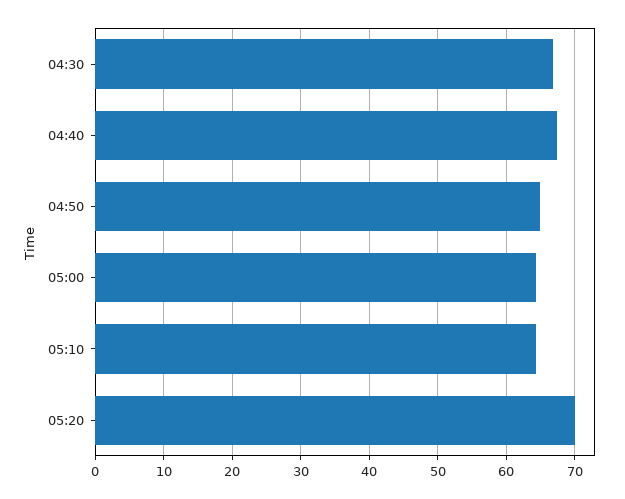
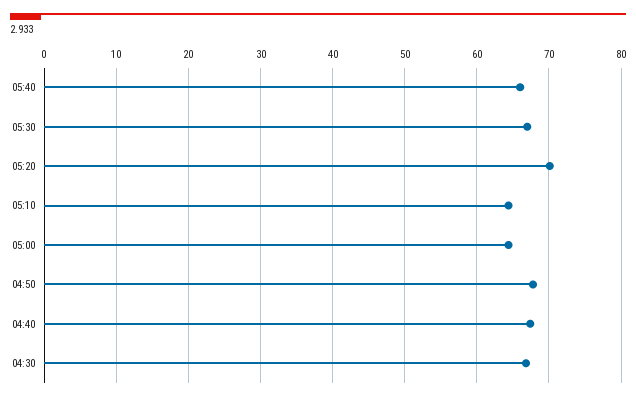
04:50: 65 -> 68
05:40: none -> 66
05:30: none -> 67

